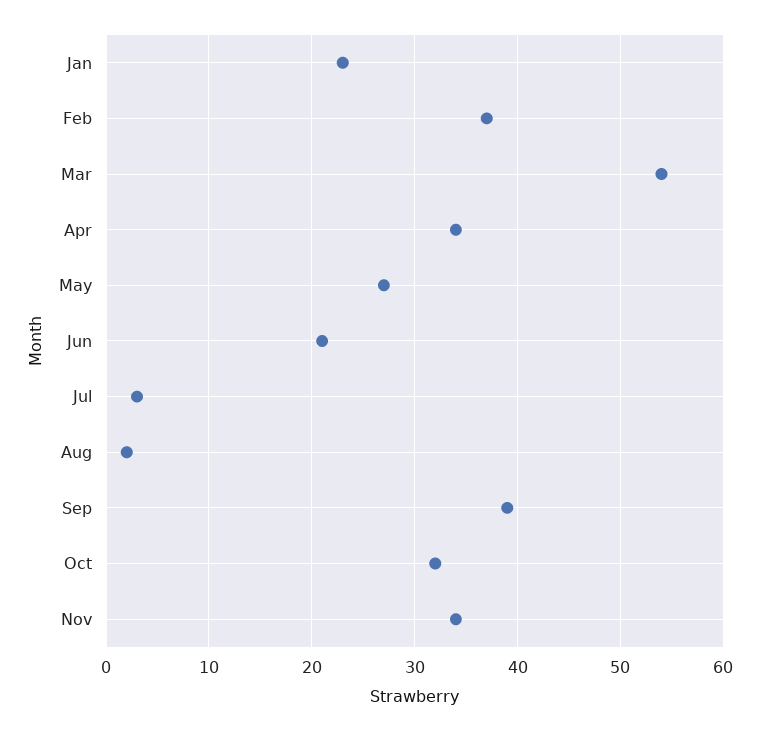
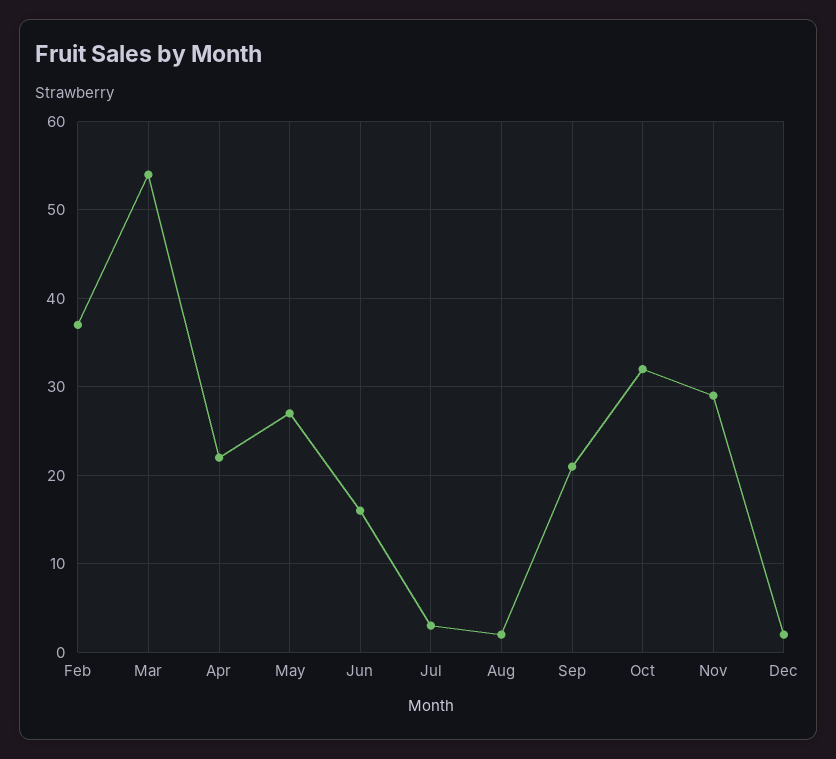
Jan: 23 -> none
Apr: 34 -> 22
Jun: 21 -> 16
Sep: 39 -> 21
Nov: 34 -> 29
Dec: none -> 2

